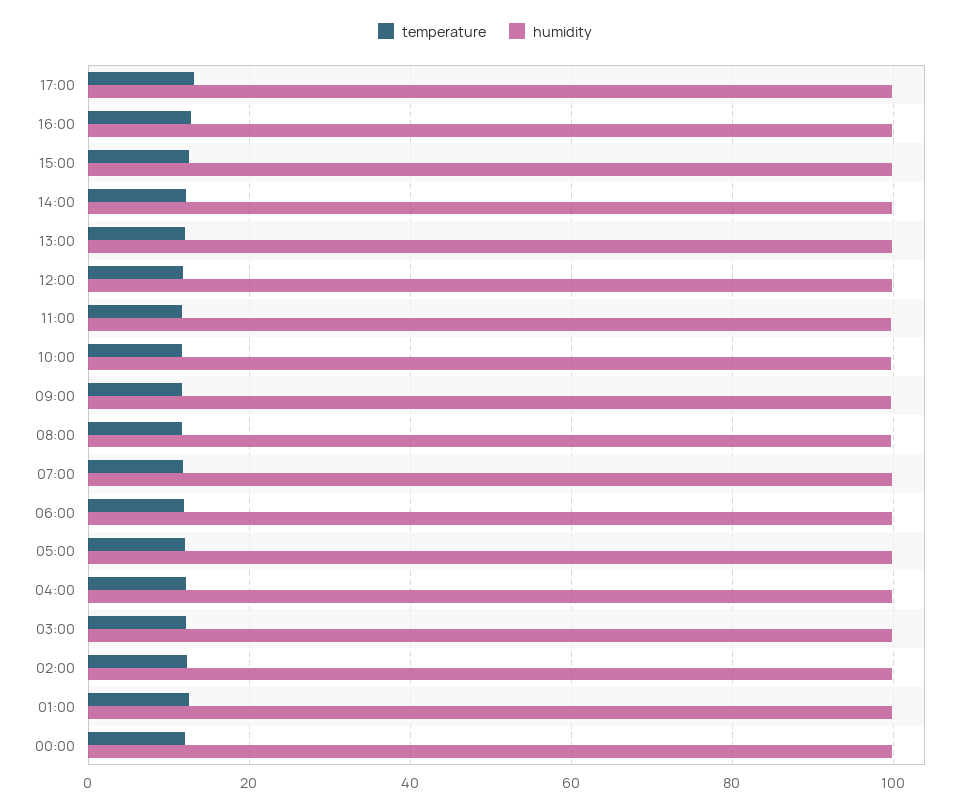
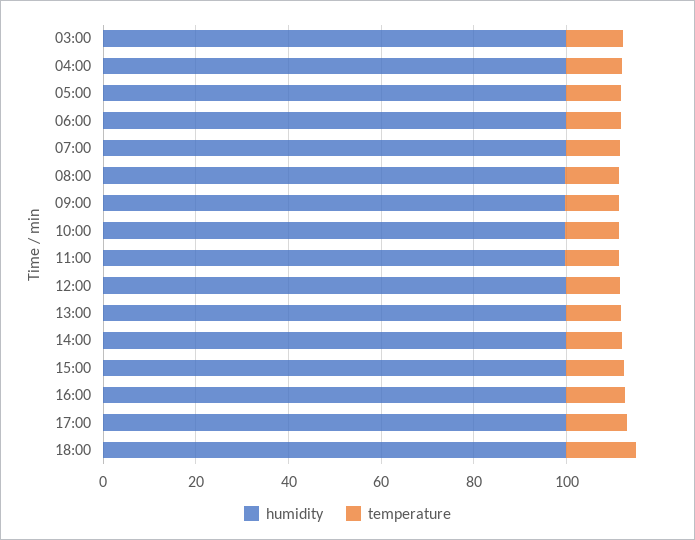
temperature, 02:00: 12 -> none
humidity, 02:00: 100 -> none
temperature, 01:00: 12 -> none
humidity, 01:00: 100 -> none
temperature, 00:00: 12 -> none
humidity, 00:00: 100 -> none
humidity, 18:00: none -> 100
temperature, 18:00: none -> 15

